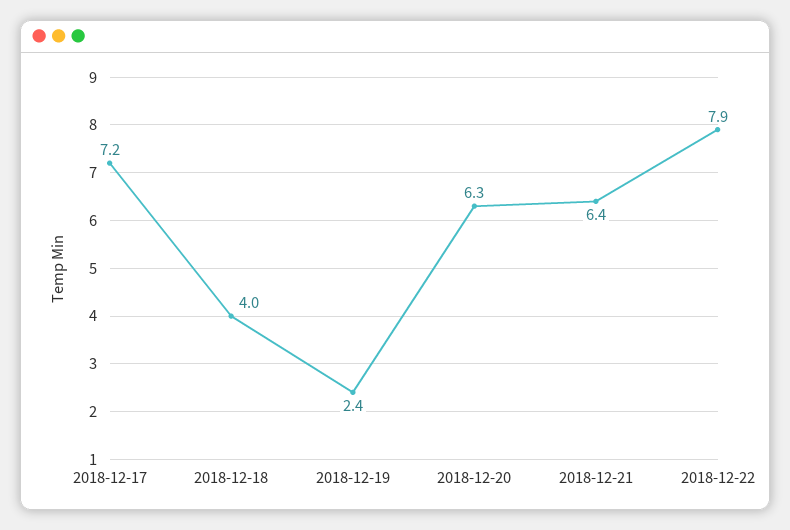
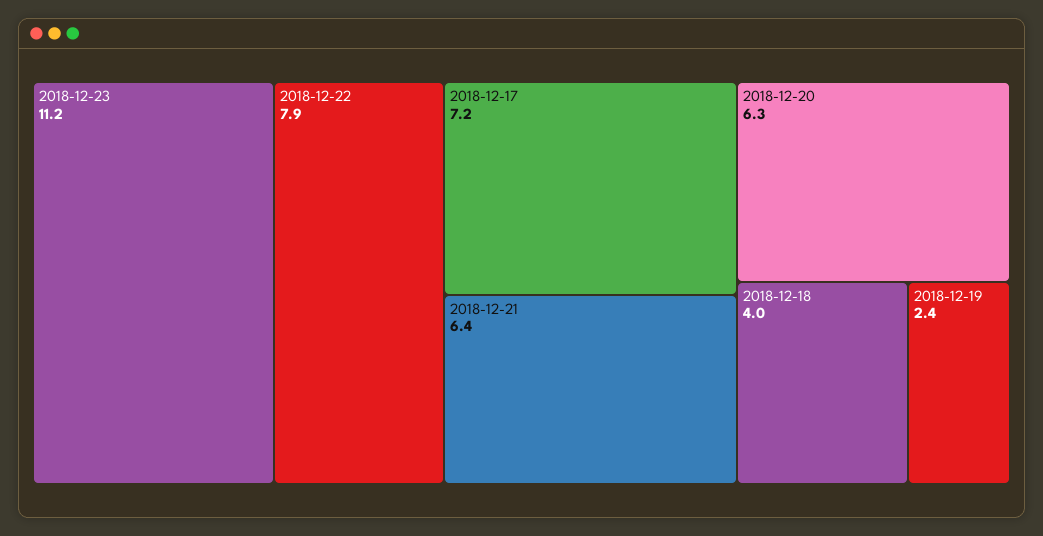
2018-12-23: none -> 11.2

